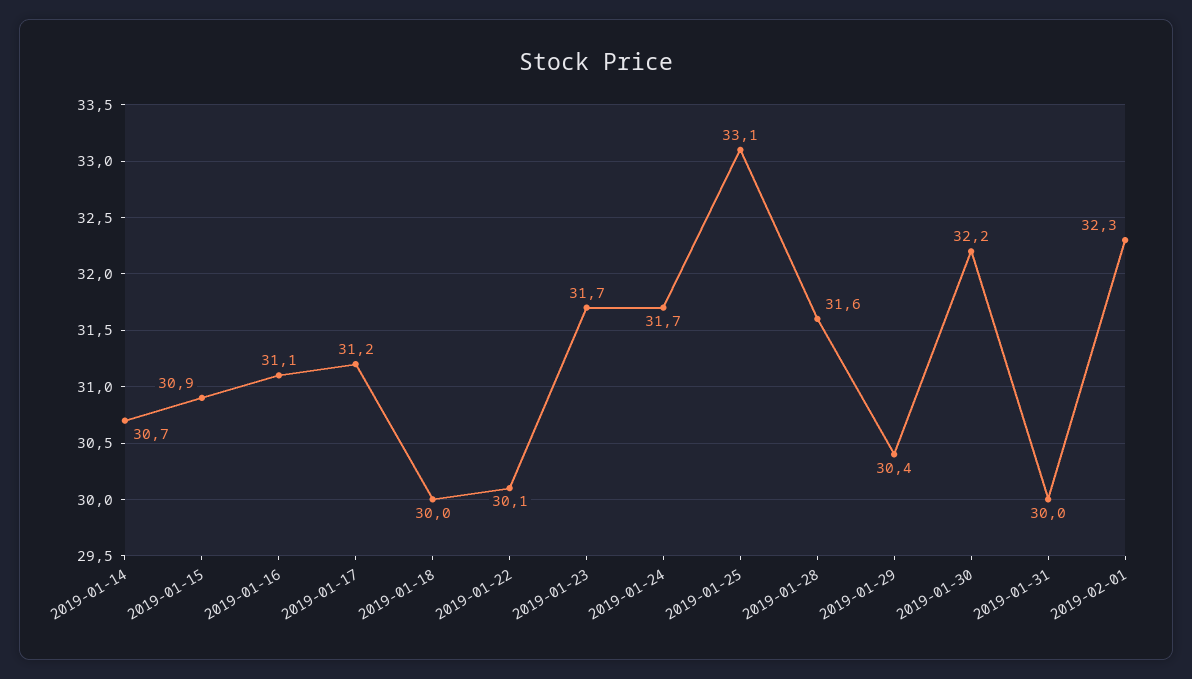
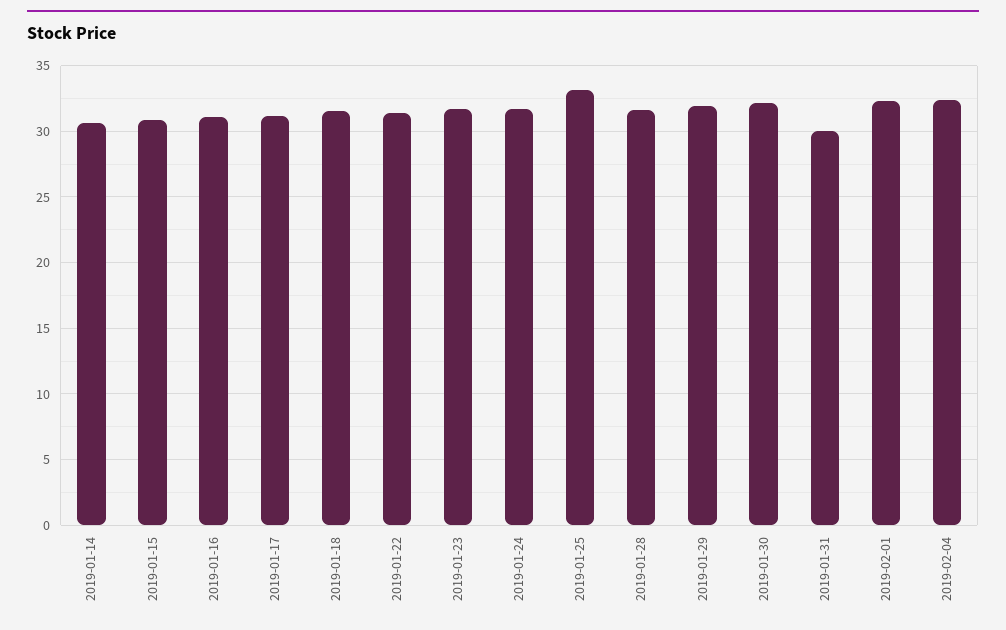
2019-01-18: 30 -> 31.5
2019-01-22: 30.1 -> 31.5
2019-01-29: 30.4 -> 32
2019-02-04: none -> 32.5

